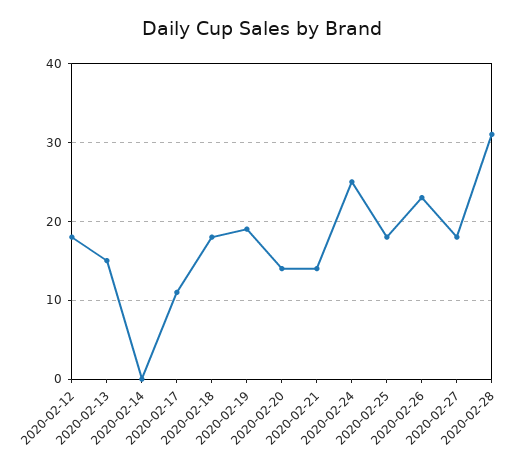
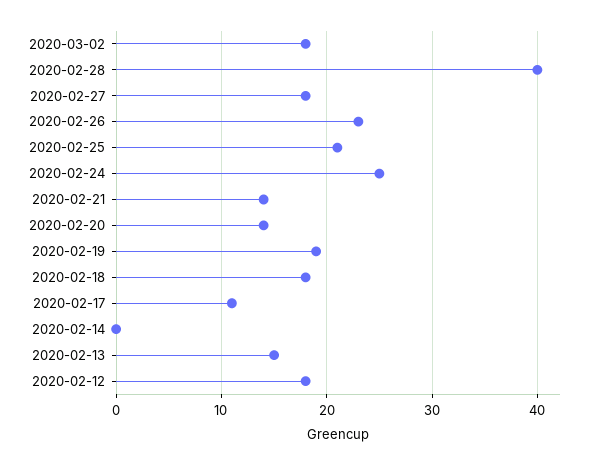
2020-02-25: 18 -> 21
2020-02-28: 31 -> 40
2020-03-02: none -> 18

